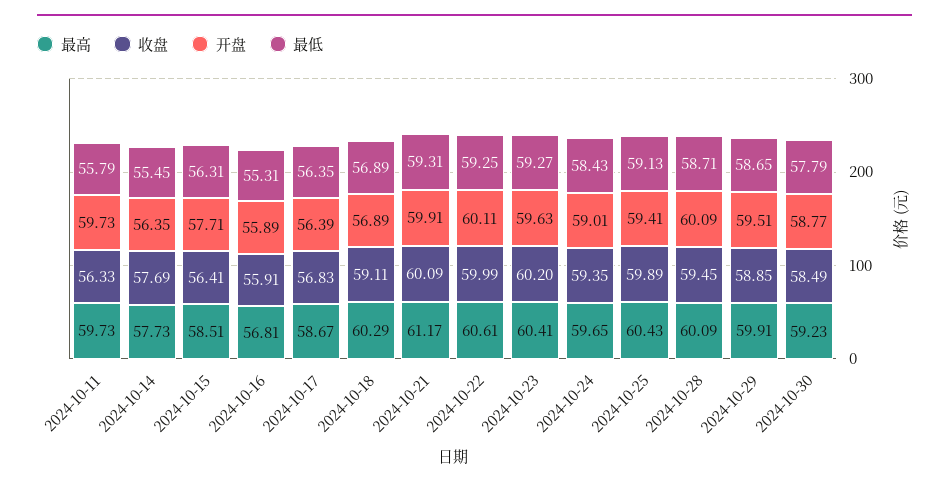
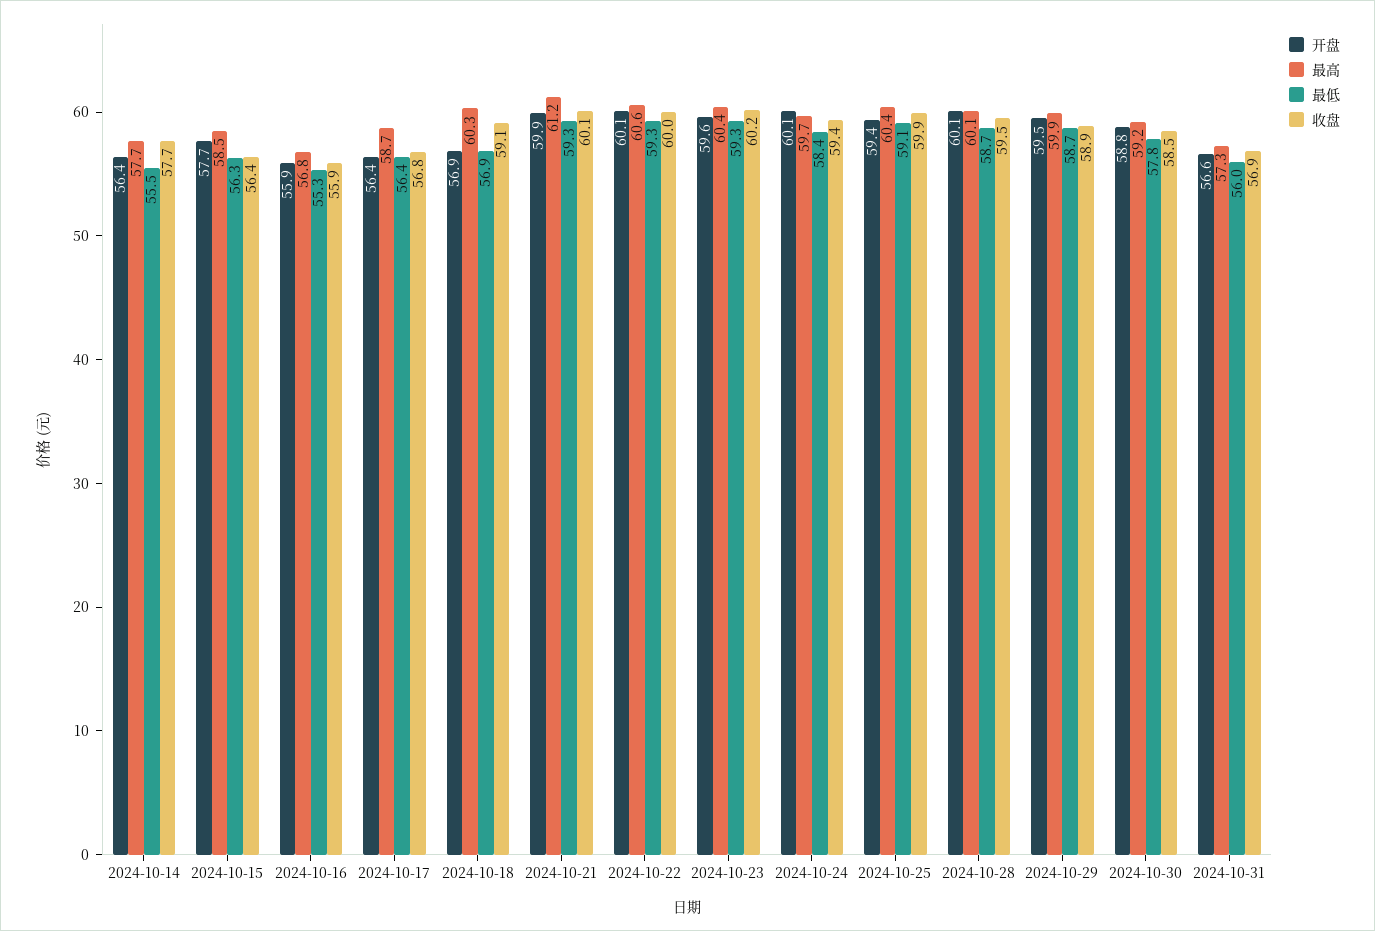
最高, 2024-10-11: 59.73 -> none
收盘, 2024-10-11: 56.33 -> none
开盘, 2024-10-11: 59.73 -> none
最低, 2024-10-11: 55.79 -> none
开盘, 2024-10-24: 59.01 -> 60.1
开盘, 2024-10-31: none -> 56.6
最高, 2024-10-31: none -> 57.3
最低, 2024-10-31: none -> 56
收盘, 2024-10-31: none -> 56.9

